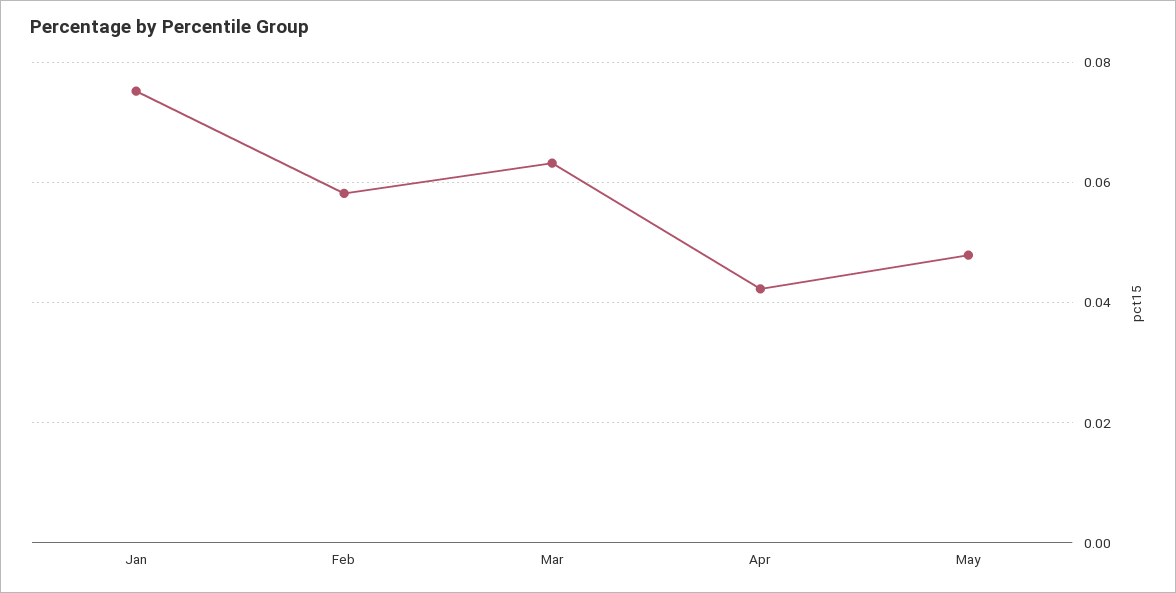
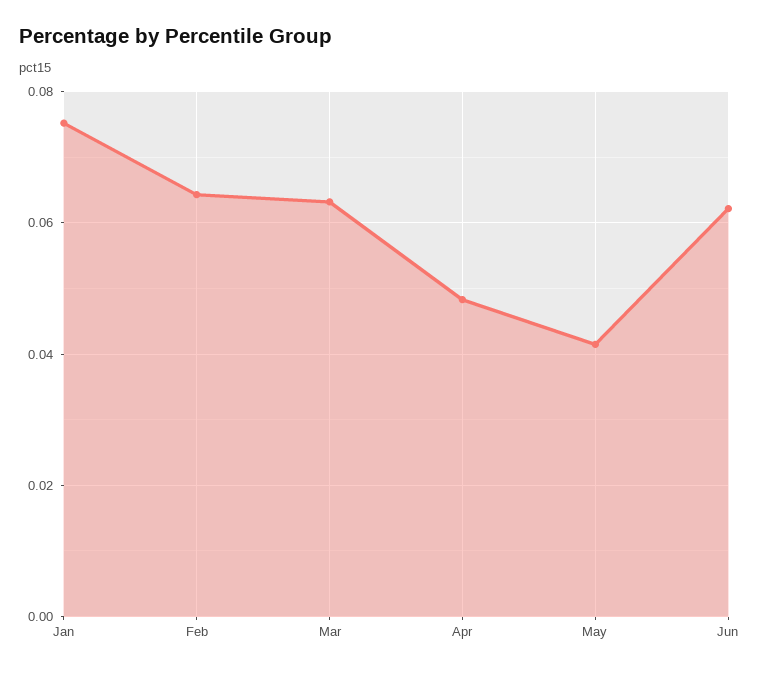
Feb: 0.058 -> 0.064
Apr: 0.042 -> 0.048
May: 0.048 -> 0.042
Jun: none -> 0.062

